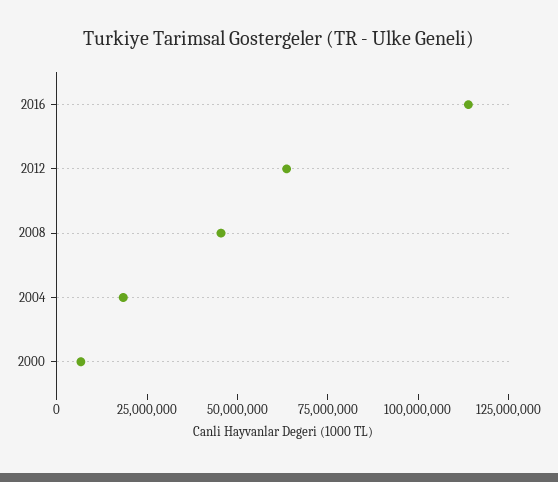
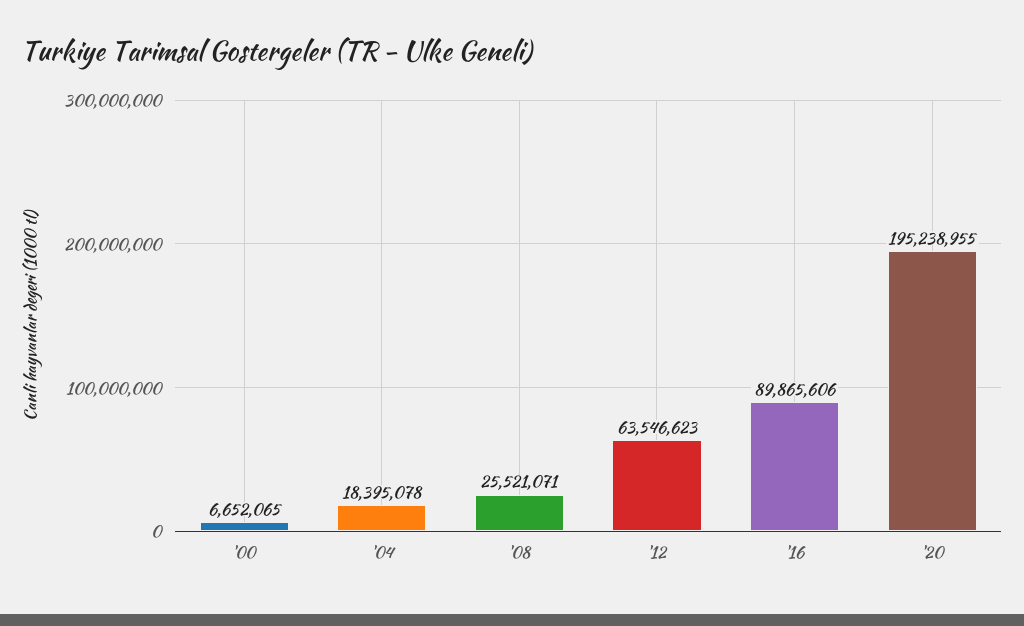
2016: 115000000 -> 89865606
2008: 45000000 -> 25521071
'20: none -> 195238955

